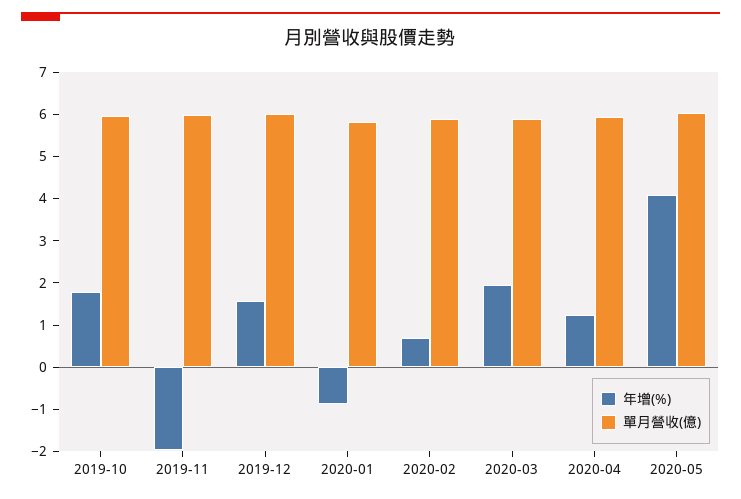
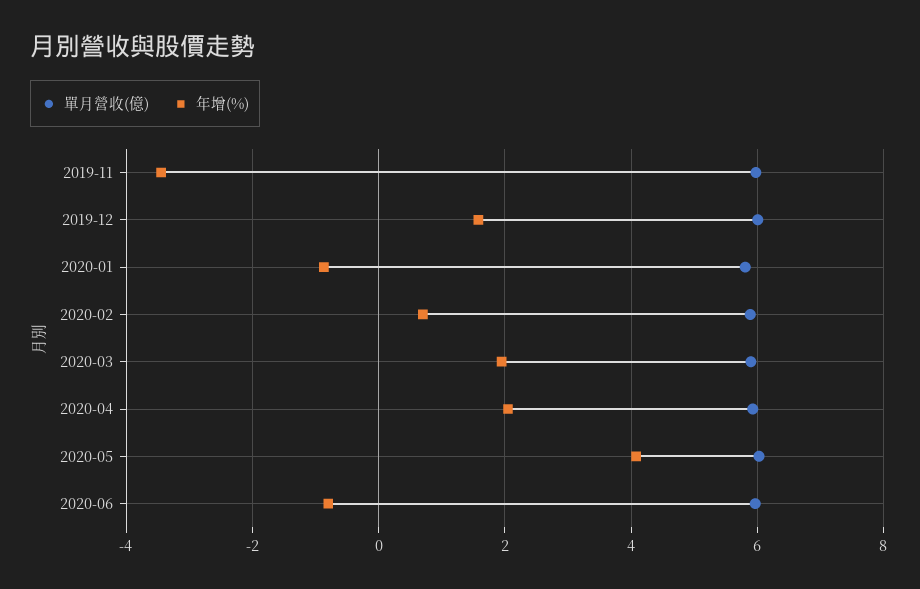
年增(%), 2019-10: 1.8 -> none
單月營收(億), 2019-10: 6 -> none
年增(%), 2019-11: -2 -> -3.4
年增(%), 2020-04: 1.2 -> 2
單月營收(億), 2020-06: none -> 6
年增(%), 2020-06: none -> -0.8

